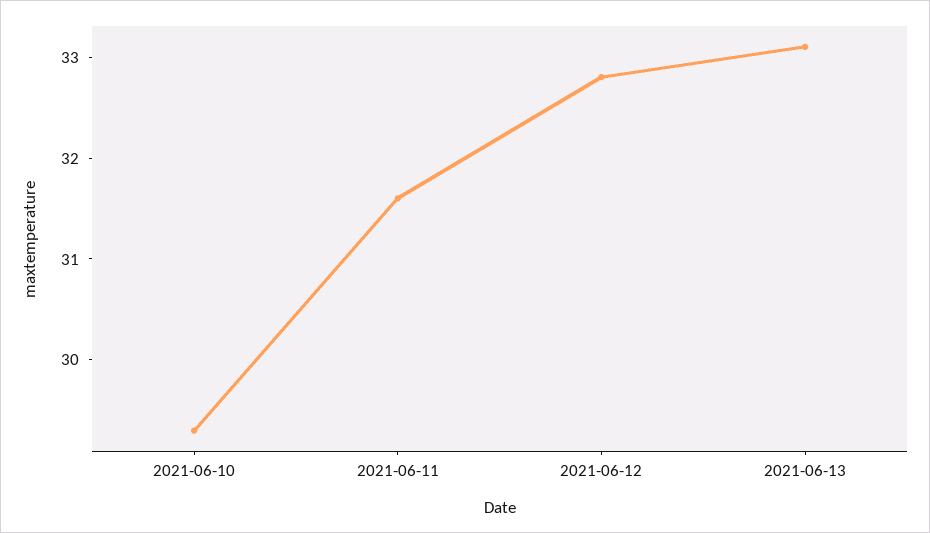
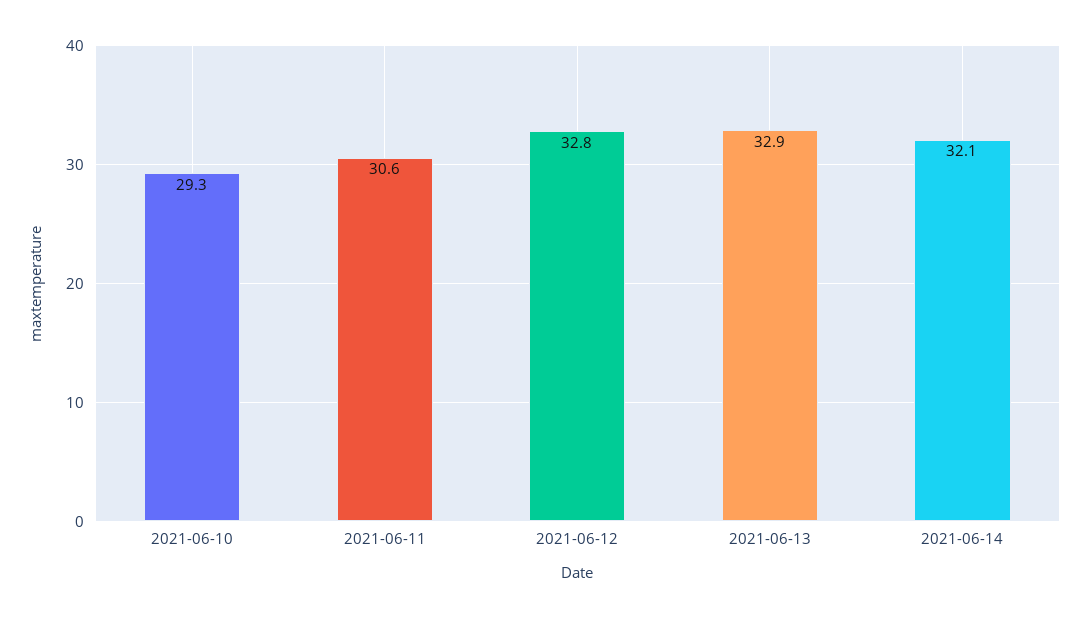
2021-06-11: 31.6 -> 30.6
2021-06-13: 33.1 -> 32.9
2021-06-14: none -> 32.1

